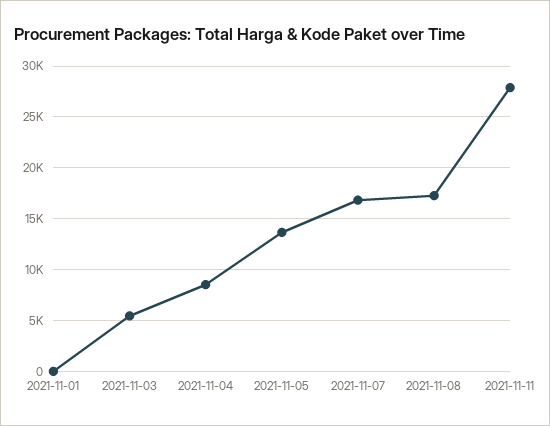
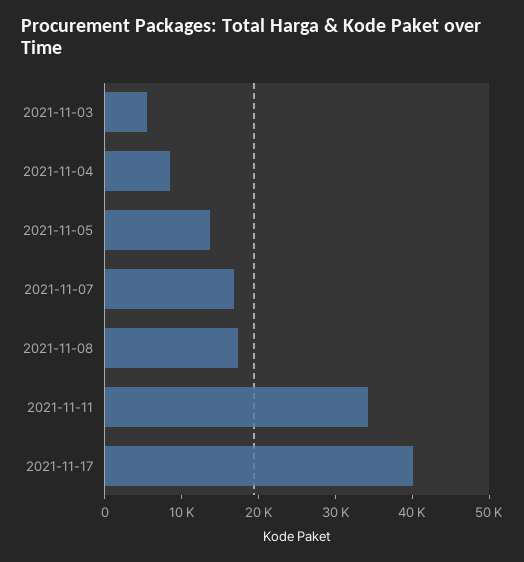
2021-11-01: 0 -> none
2021-11-11: 28000 -> 34000
2021-11-17: none -> 40000

